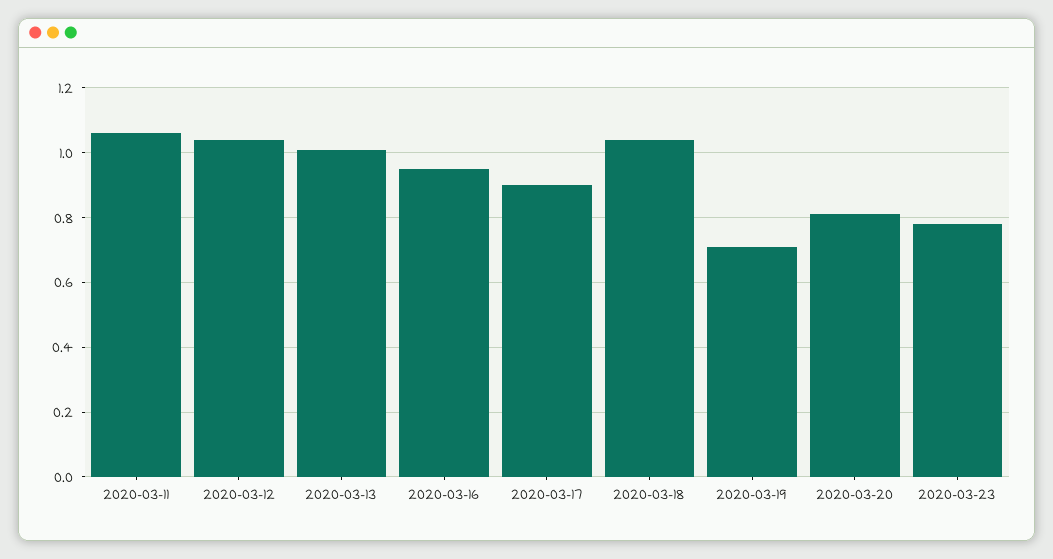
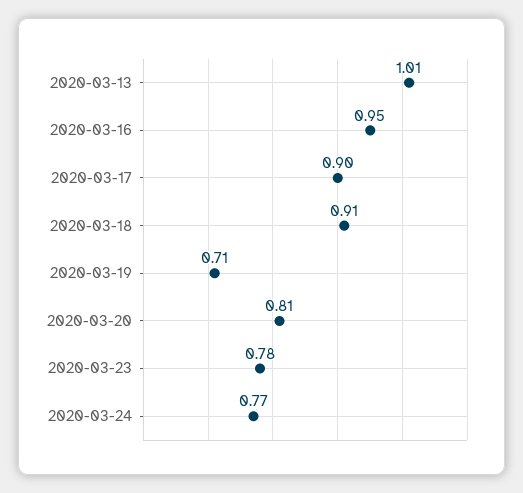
2020-03-11: 1.05 -> none
2020-03-12: 1.05 -> none
2020-03-18: 1.05 -> 0.91
2020-03-24: none -> 0.77

